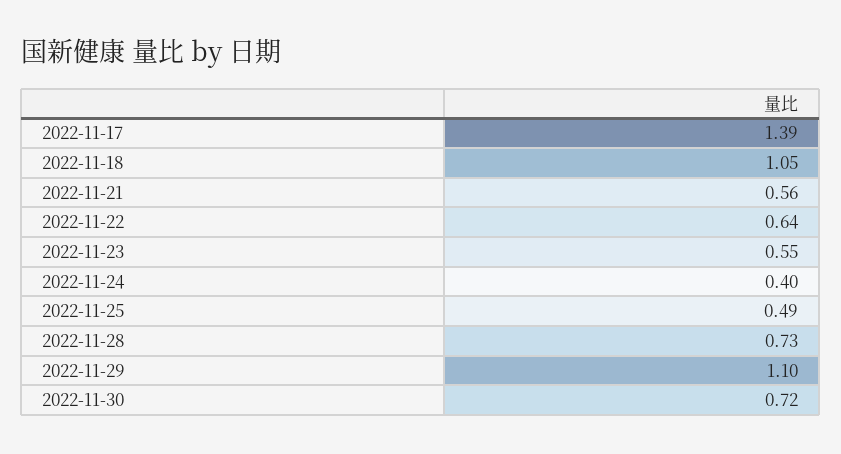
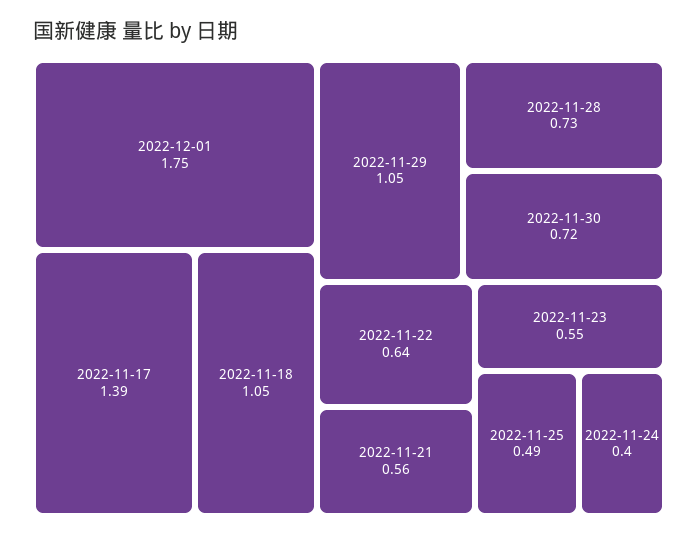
2022-11-29: 1.1 -> 1.05
2022-12-01: none -> 1.75

